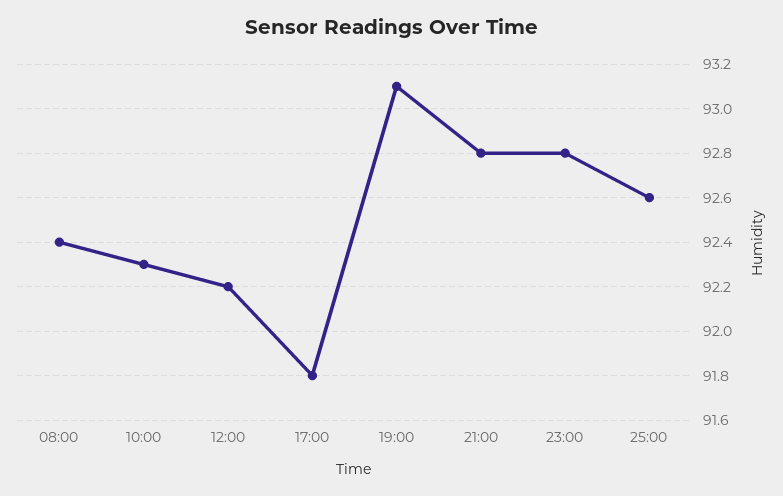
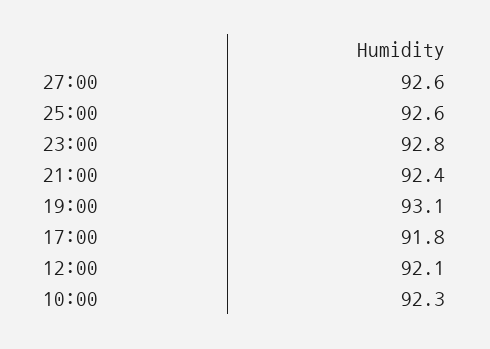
08:00: 92.4 -> none
12:00: 92.2 -> 92.1
21:00: 92.8 -> 92.4
27:00: none -> 92.6

